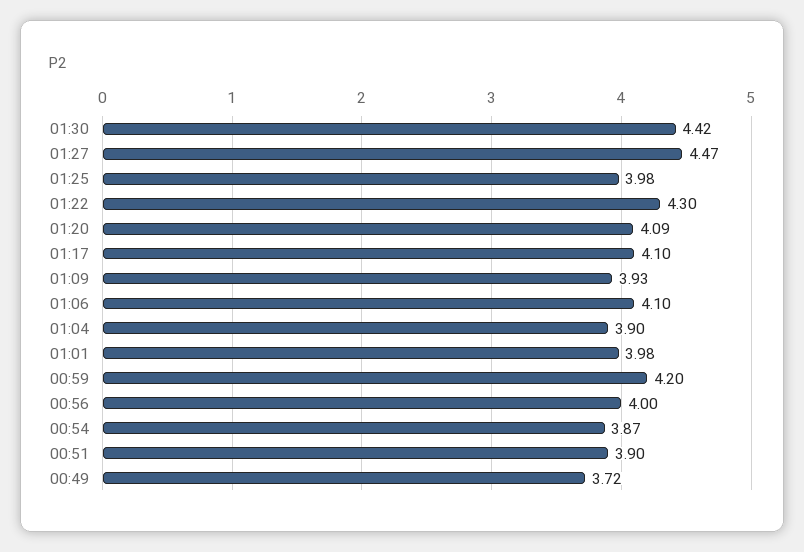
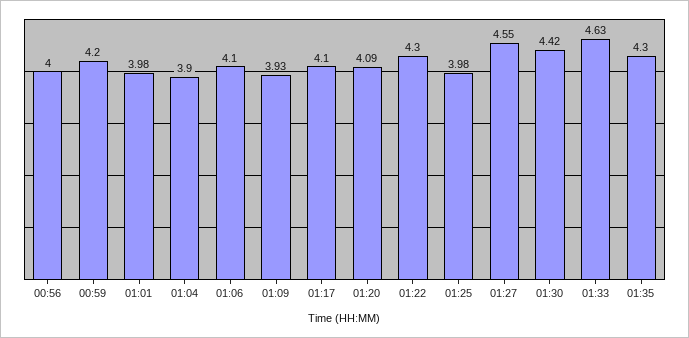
01:27: 4.47 -> 4.55
00:54: 3.87 -> none
00:51: 3.9 -> none
00:49: 3.72 -> none
01:33: none -> 4.63
01:35: none -> 4.3

